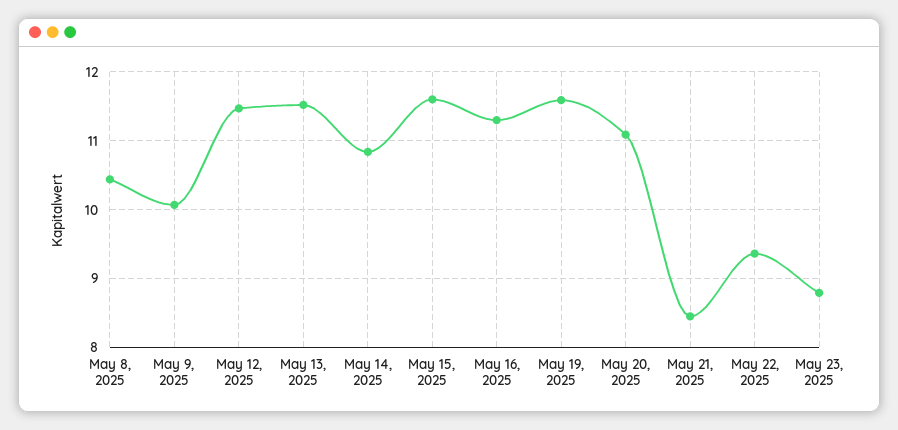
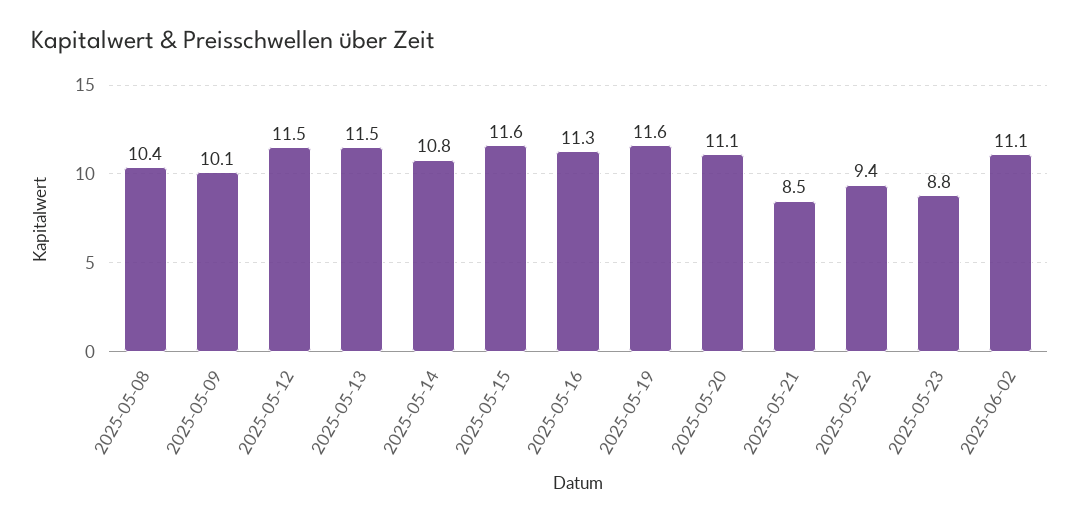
2025-06-02: none -> 11.1

